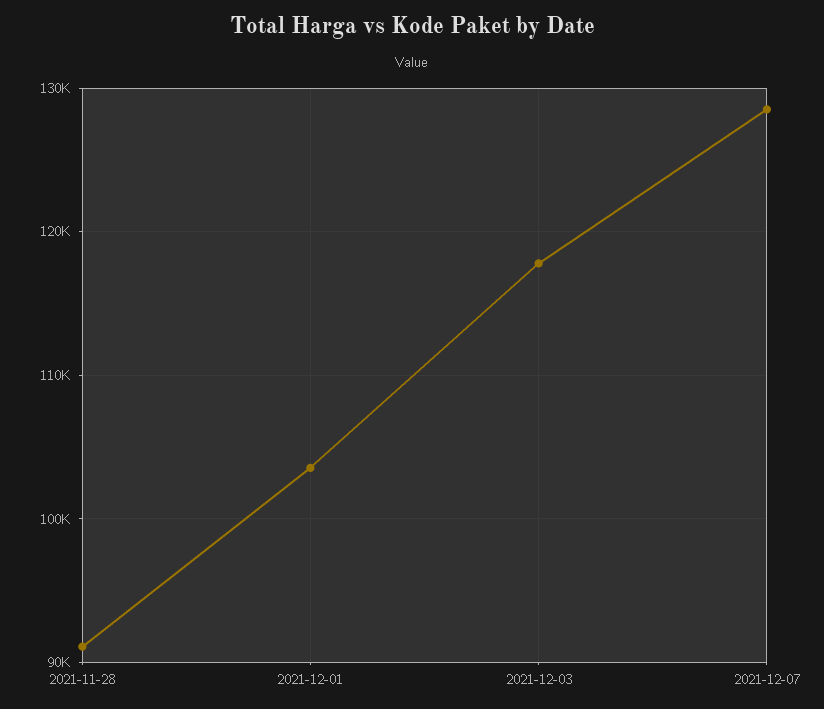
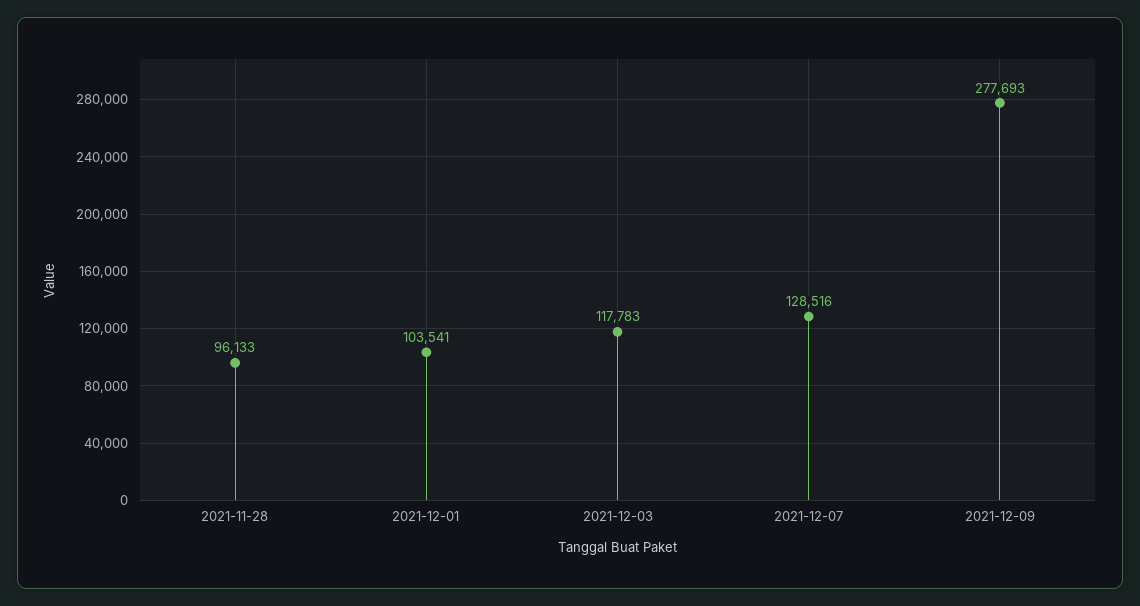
2021-11-28: 91000 -> 96133
2021-12-09: none -> 277693

